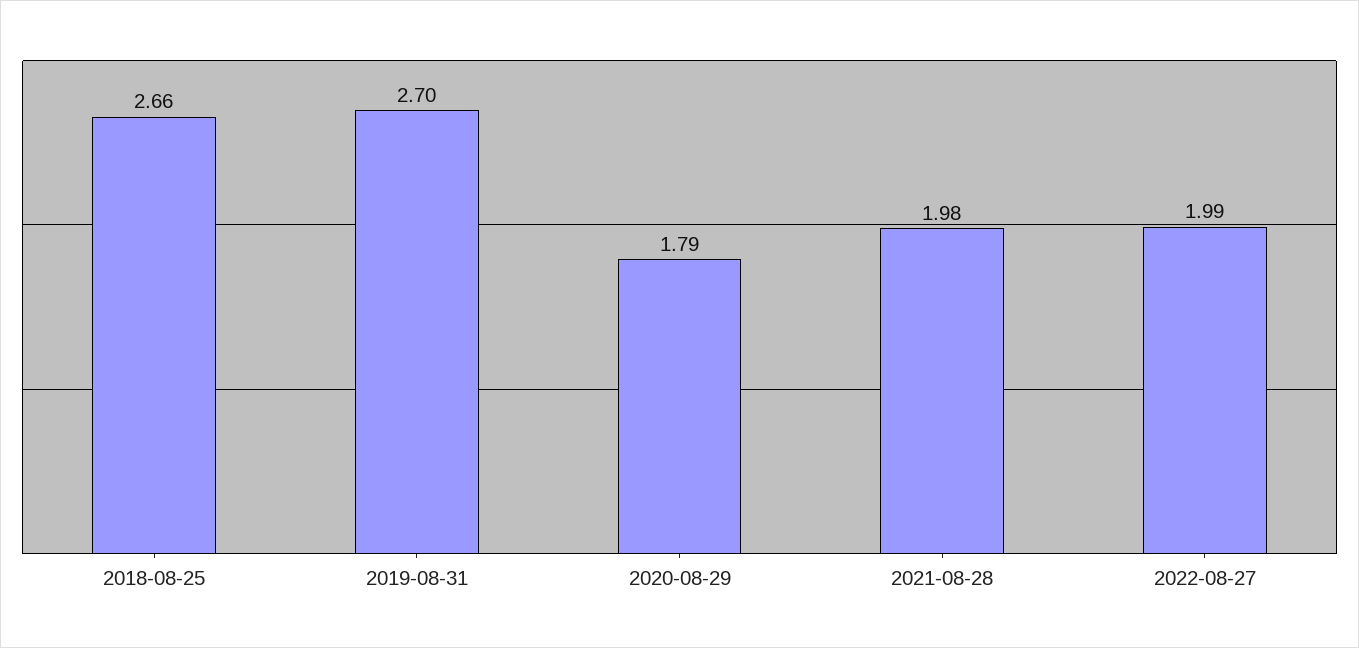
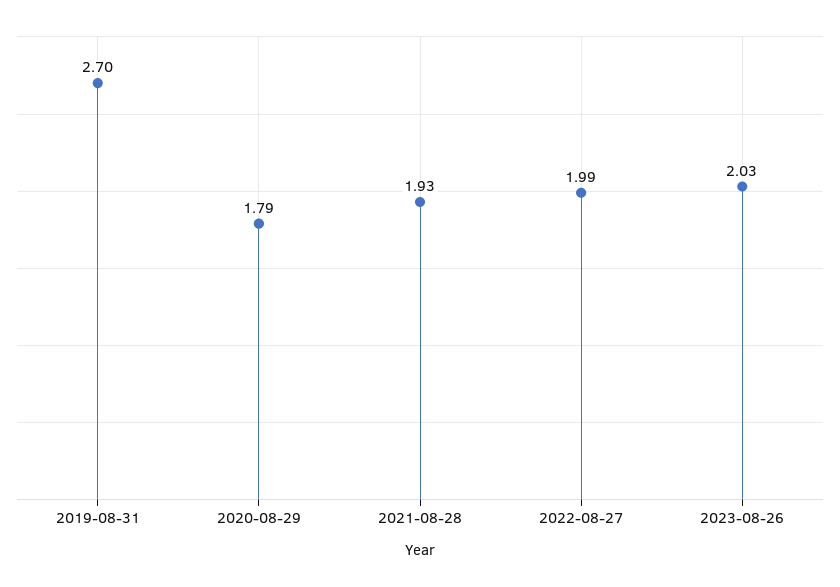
2018-08-25: 2.66 -> none
2021-08-28: 1.98 -> 1.93
2023-08-26: none -> 2.03

